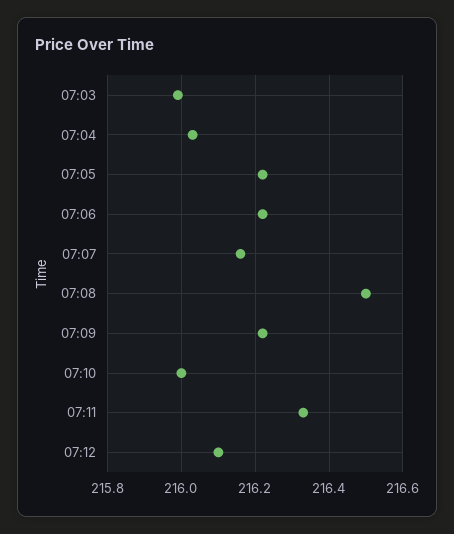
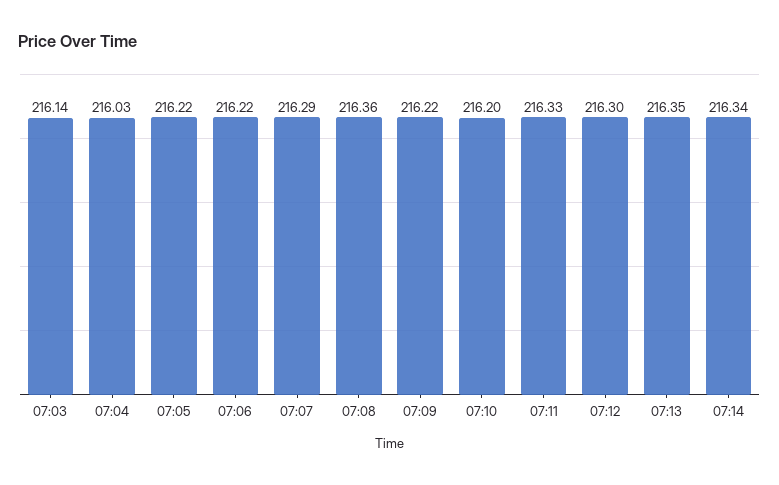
07:03: 216 -> 216.14
07:07: 216.15 -> 216.29
07:08: 216.5 -> 216.36
07:10: 216 -> 216.2
07:12: 216.1 -> 216.3
07:13: none -> 216.35
07:14: none -> 216.34

